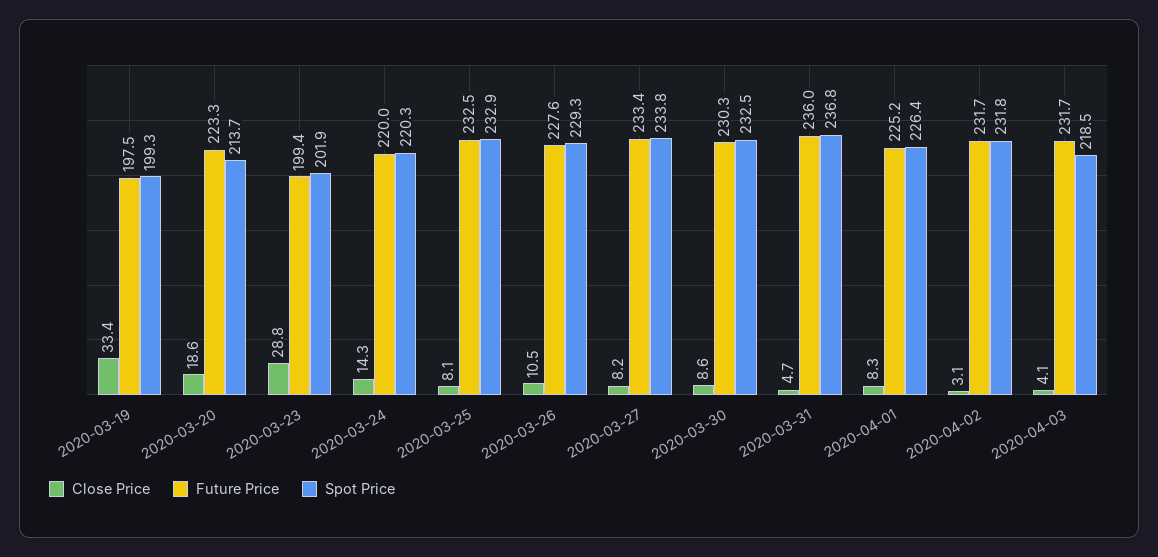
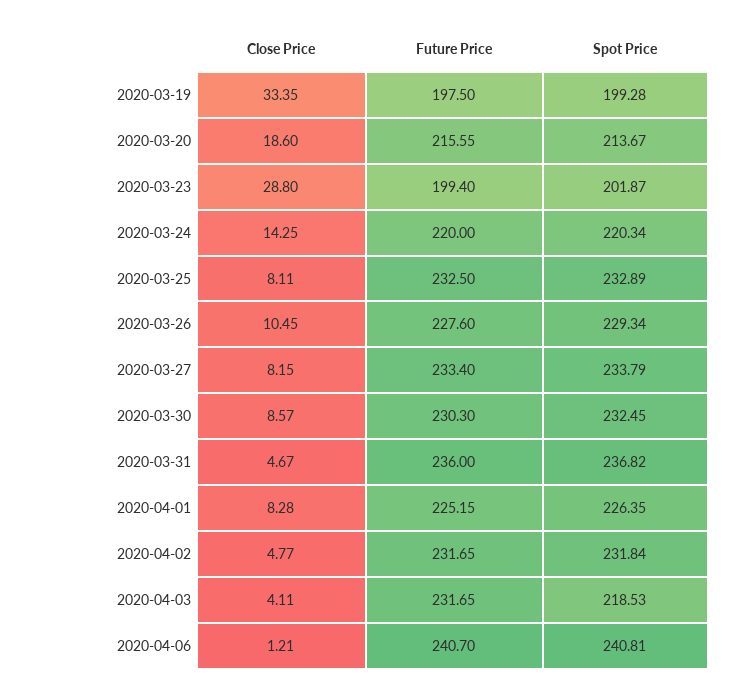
Future Price, 2020-03-20: 223.3 -> 215.55
Close Price, 2020-04-02: 3.1 -> 4.77
Close Price, 2020-04-06: none -> 1.21
Future Price, 2020-04-06: none -> 240.7
Spot Price, 2020-04-06: none -> 240.81

